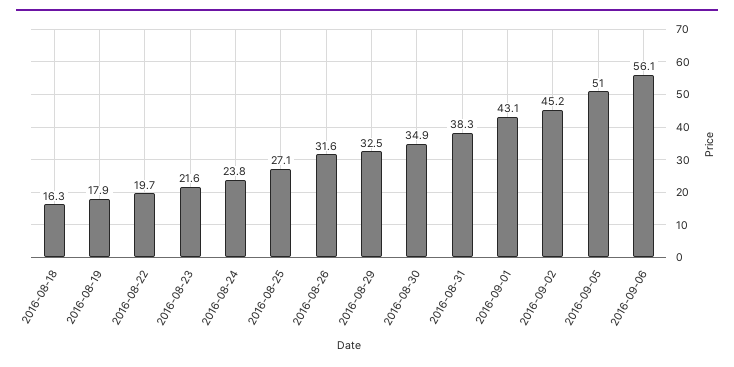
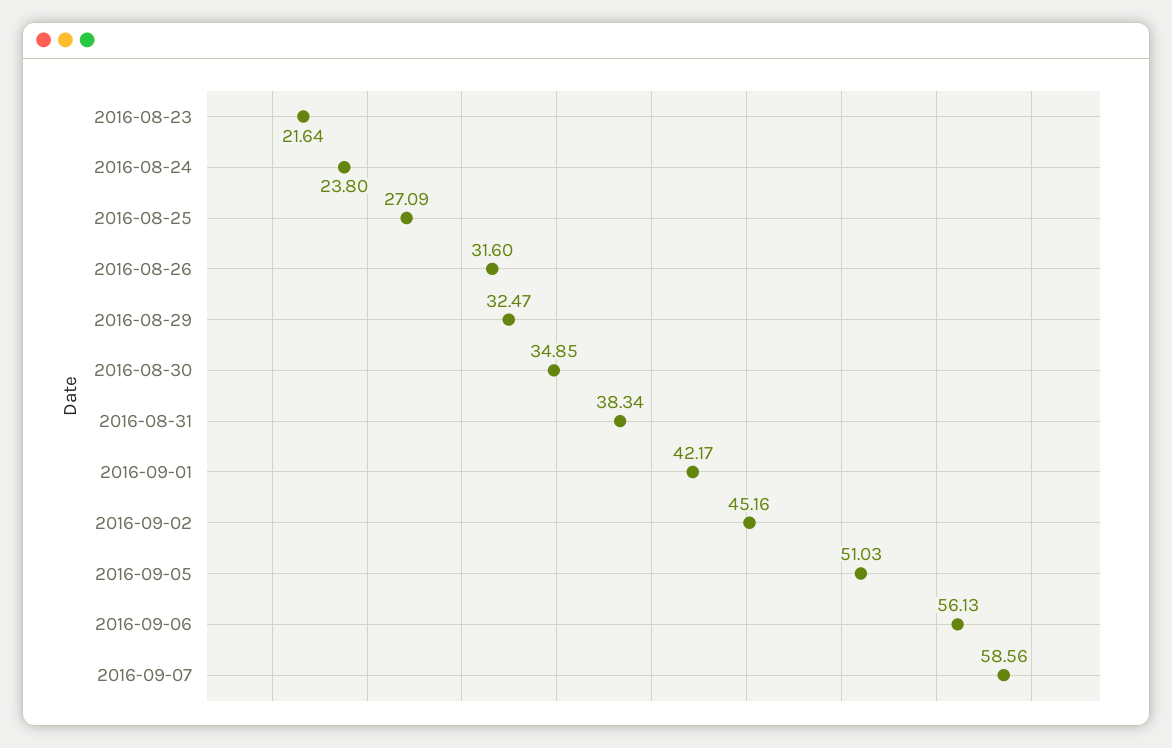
2016-08-18: 16.3 -> none
2016-08-19: 17.9 -> none
2016-08-22: 19.7 -> none
2016-09-01: 43.1 -> 42.17
2016-09-07: none -> 58.56

